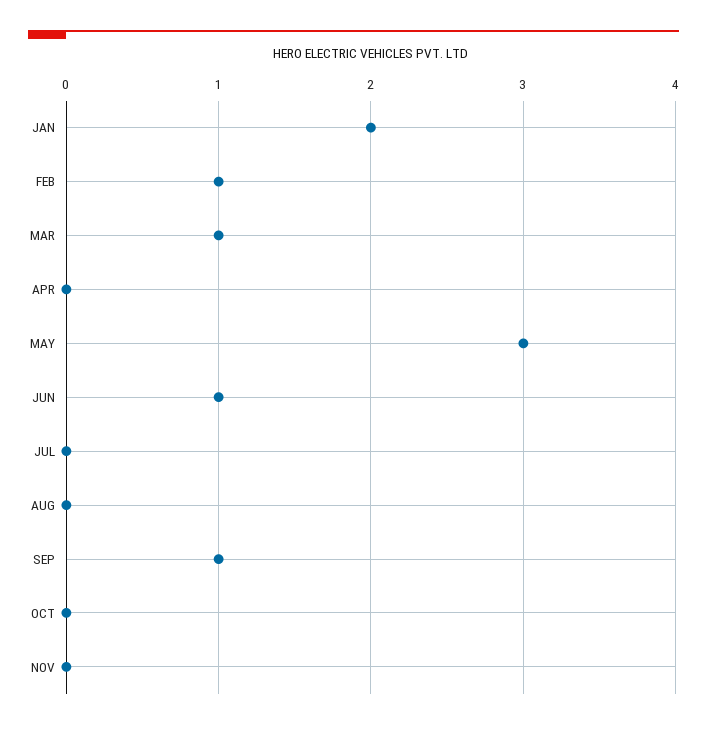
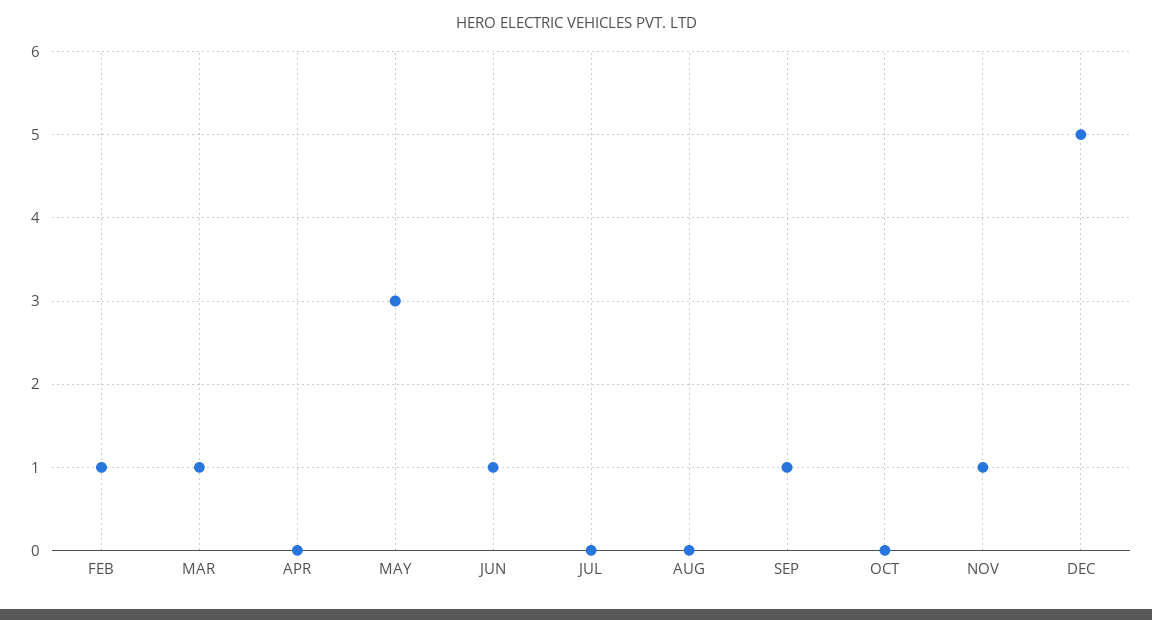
JAN: 2 -> none
NOV: 0 -> 1
DEC: none -> 5

